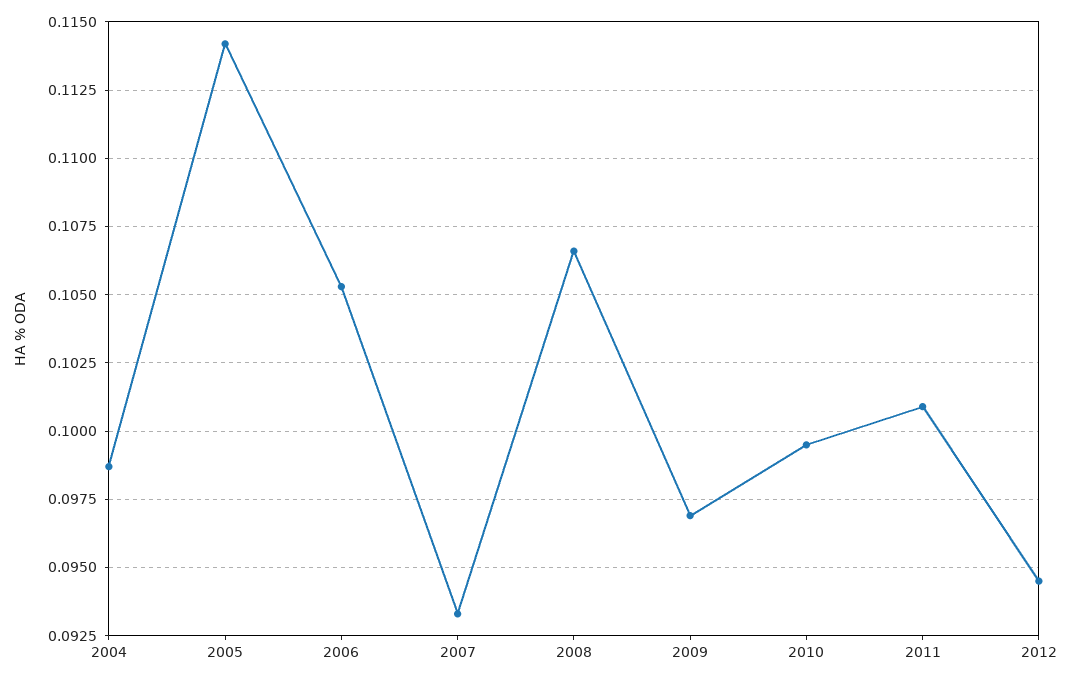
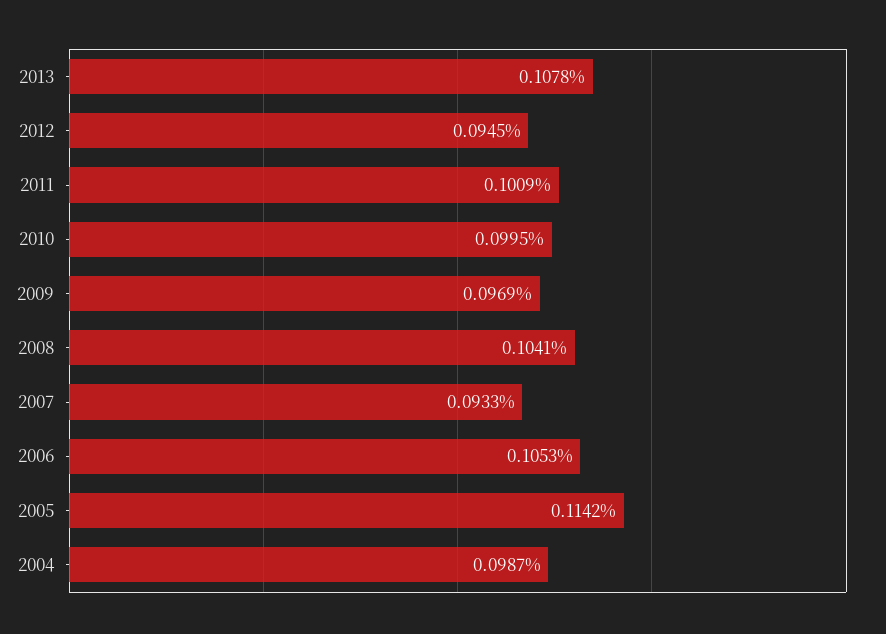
2008: 0.1065 -> 0.1041
2013: none -> 0.1078

